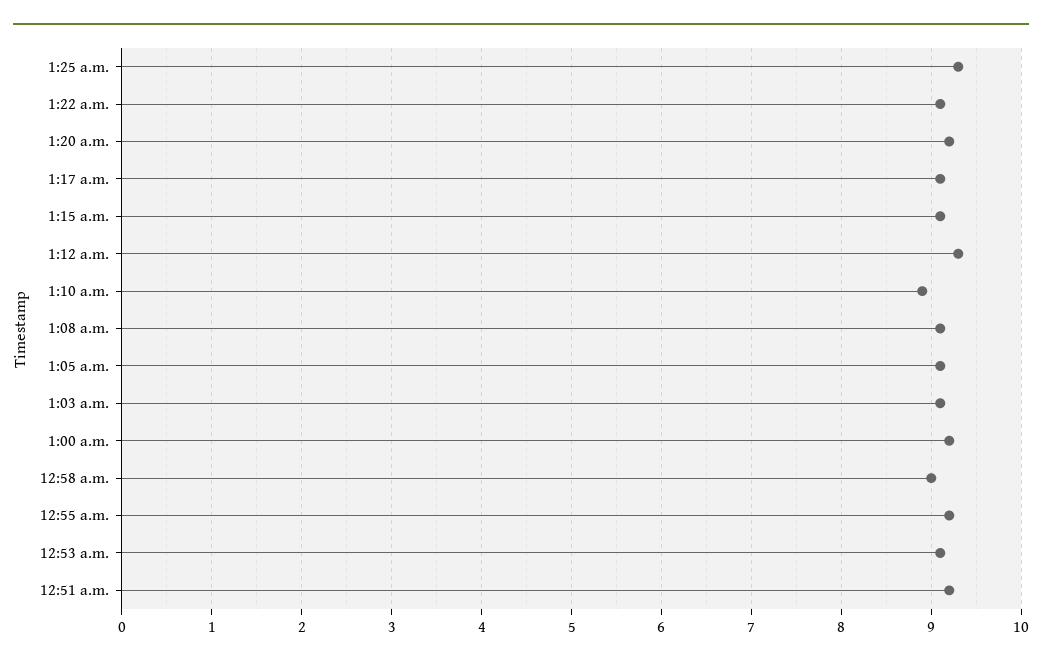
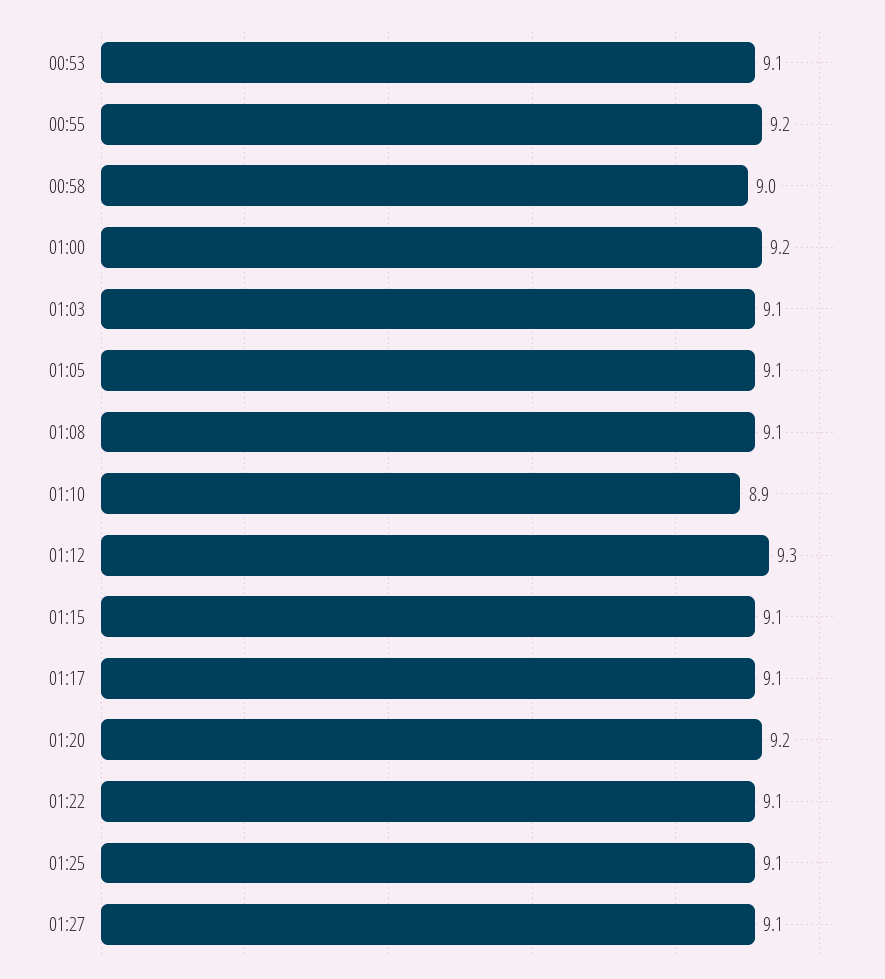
1:25 a.m.: 9.3 -> 9.1
12:51 a.m.: 9.2 -> none
01:27: none -> 9.1

